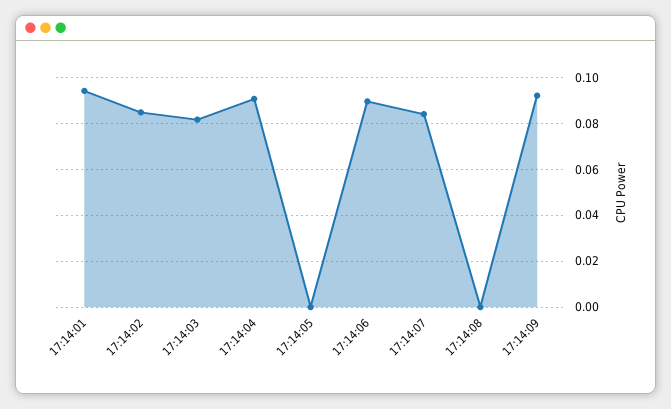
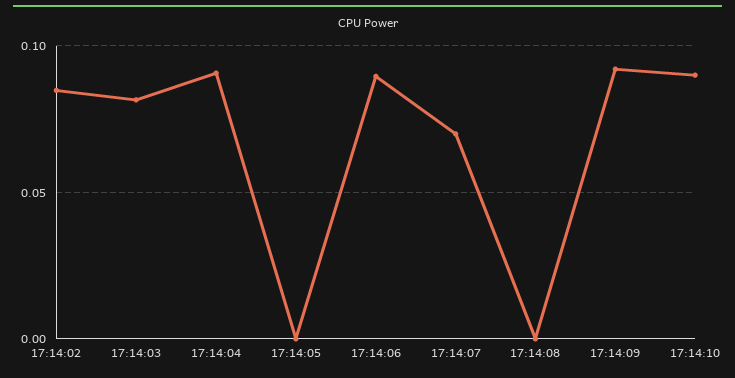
17:14:01: 0.095 -> none
17:14:07: 0.085 -> 0.07
17:14:10: none -> 0.09

